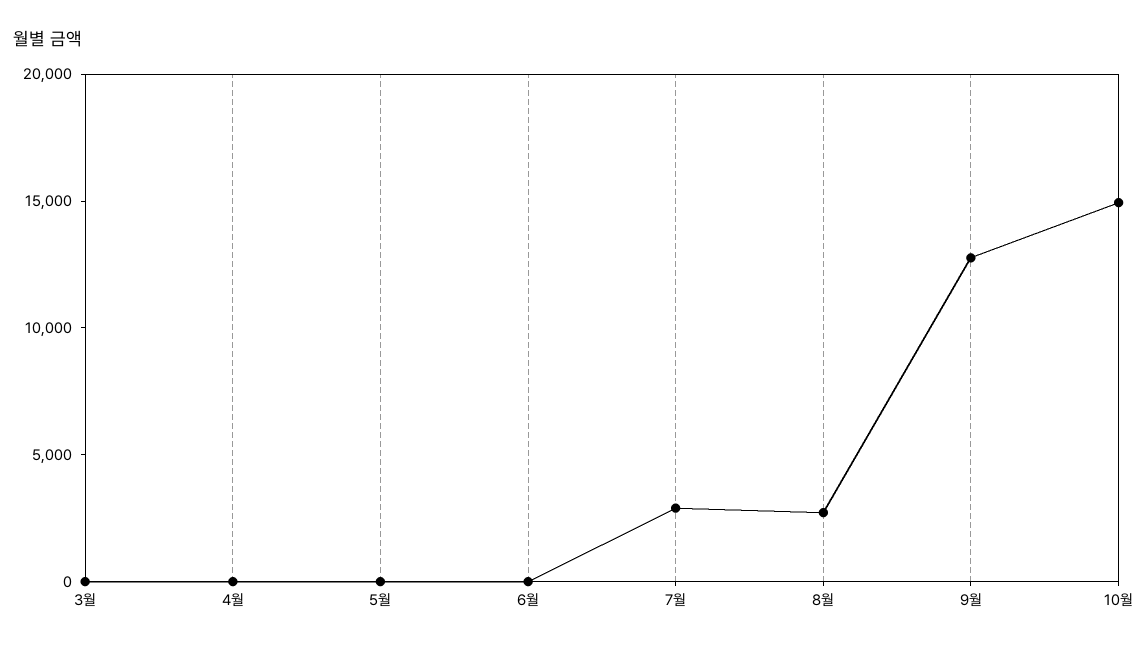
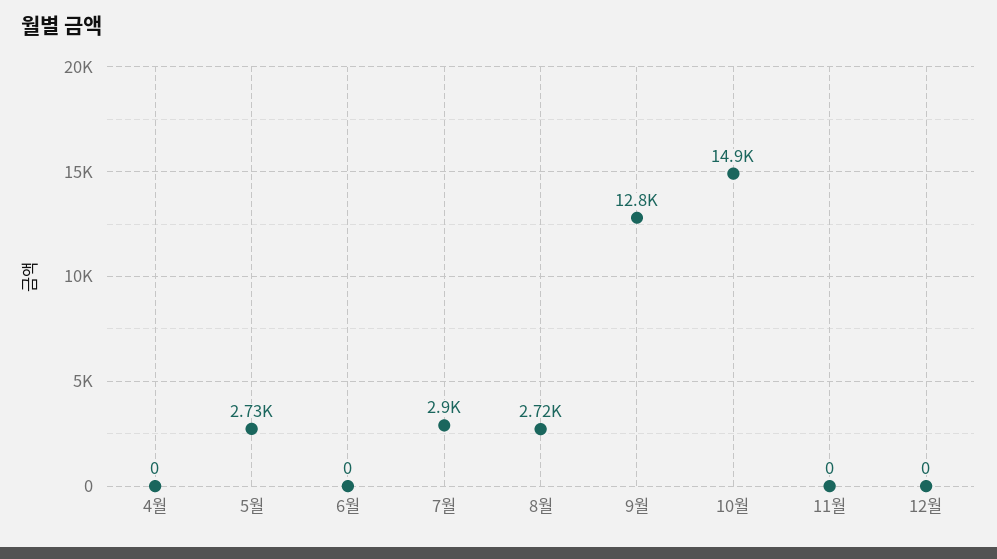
3월: 0 -> none
5월: 0 -> 2730
11월: none -> 0
12월: none -> 0

